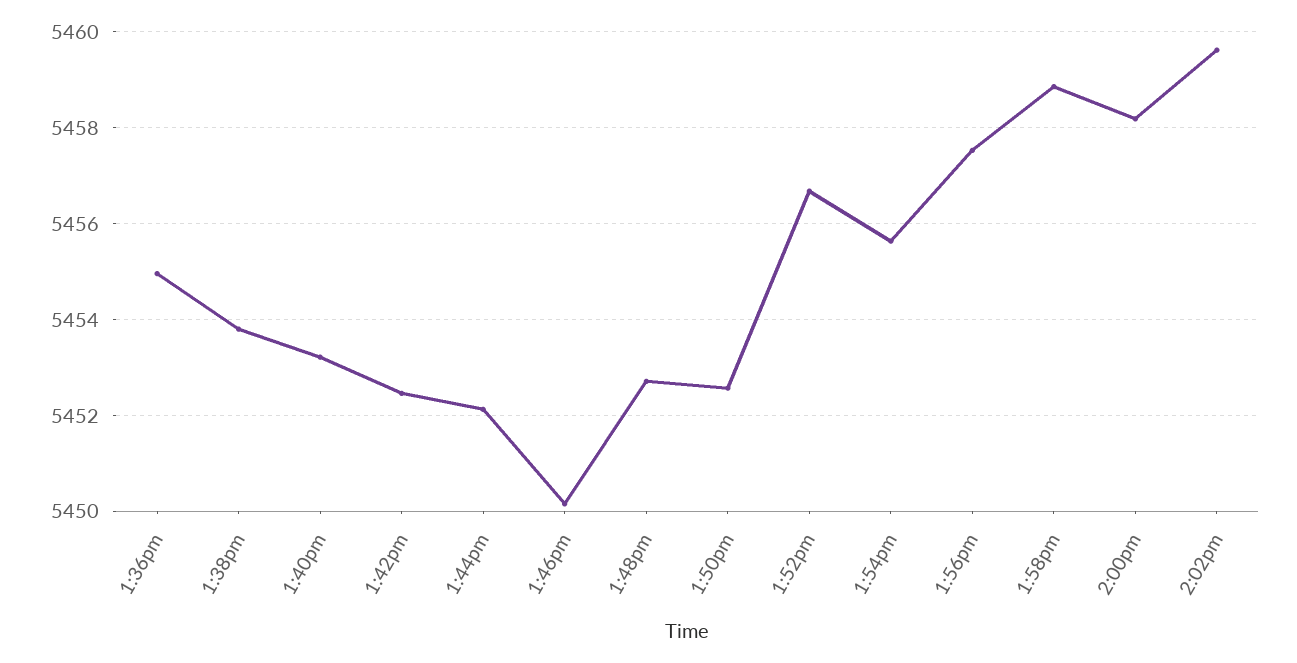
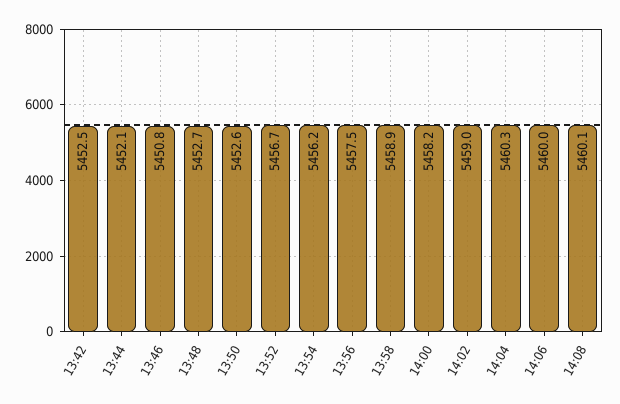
1:36pm: 5455 -> none
1:38pm: 5453.8 -> none
1:40pm: 5453.2 -> none
1:46pm: 5450.2 -> 5450.8
1:54pm: 5455.6 -> 5456.2
2:02pm: 5459.6 -> 5459
14:04: none -> 5460.3
14:06: none -> 5460
14:08: none -> 5460.1

